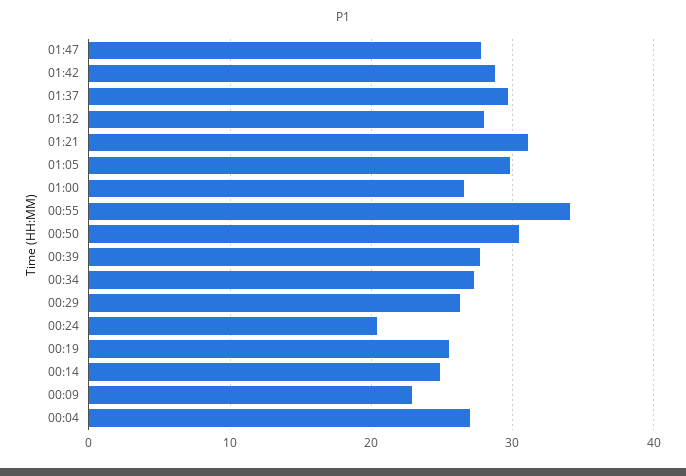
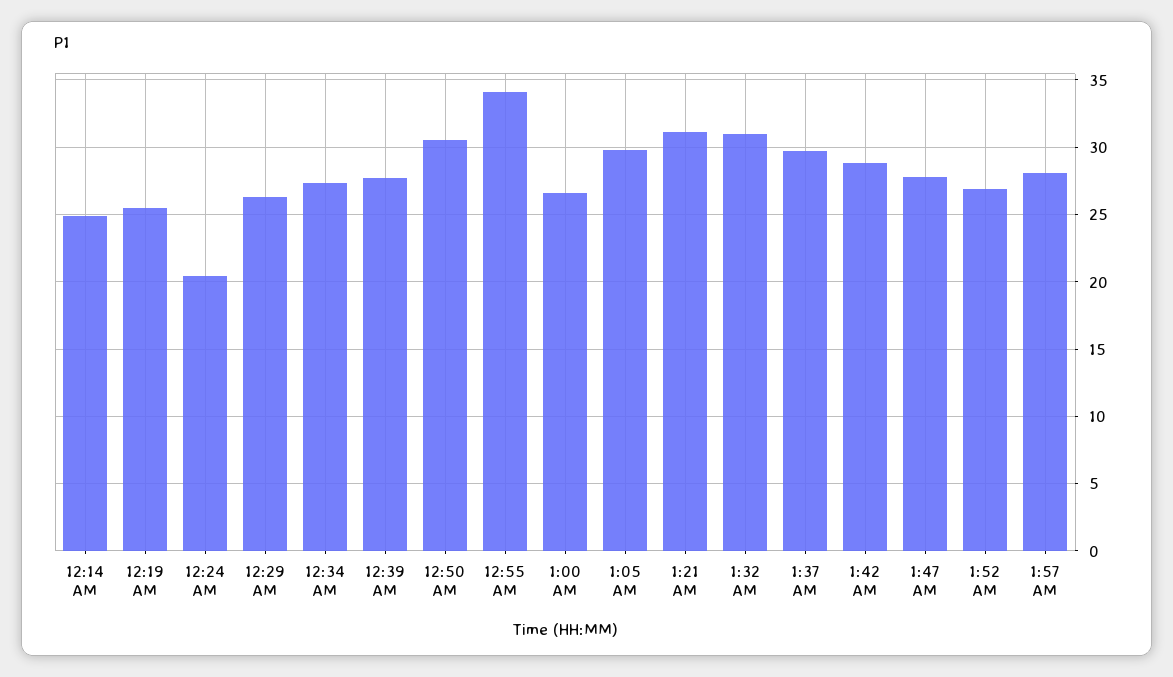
01:32: 28 -> 31
00:09: 23 -> none
00:04: 27 -> none
1:52 AM: none -> 27
1:57 AM: none -> 28

